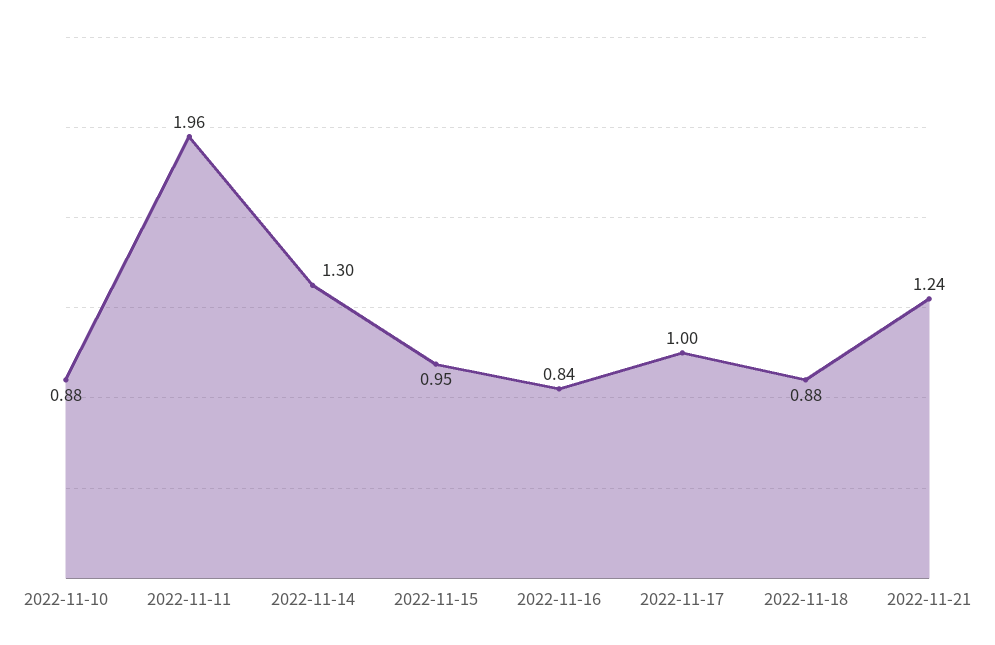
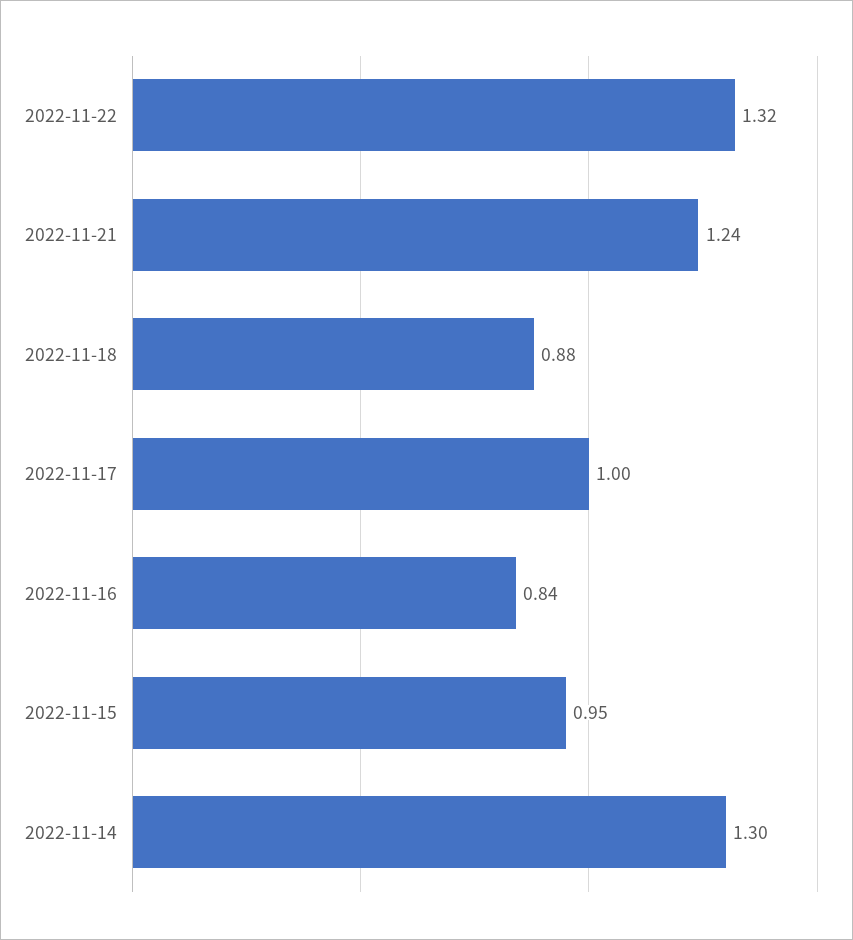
2022-11-10: 0.88 -> none
2022-11-11: 1.96 -> none
2022-11-22: none -> 1.32

